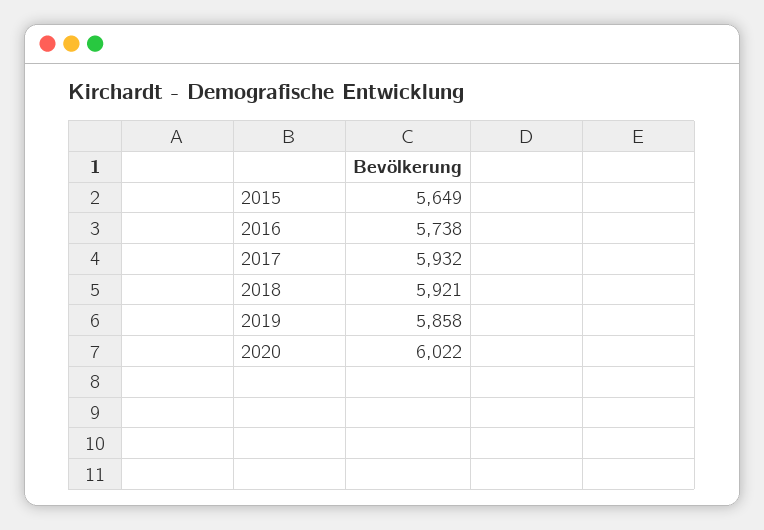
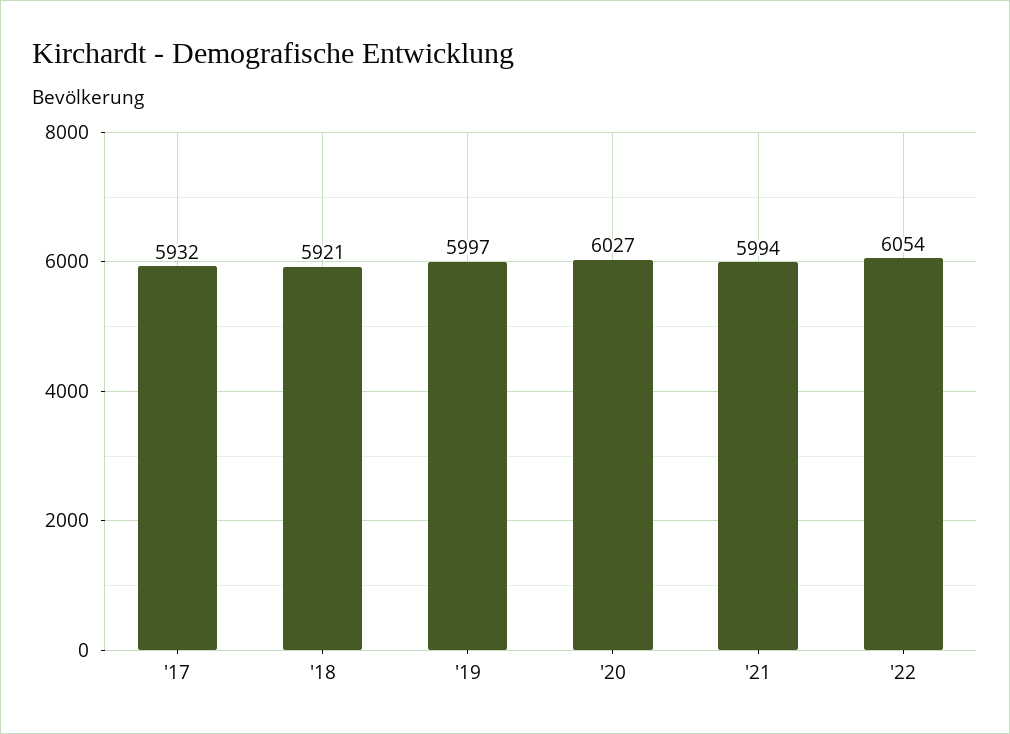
2015: 5649 -> none
2016: 5738 -> none
2019: 5858 -> 5997
2020: 6022 -> 6027
'21: none -> 5994
'22: none -> 6054

